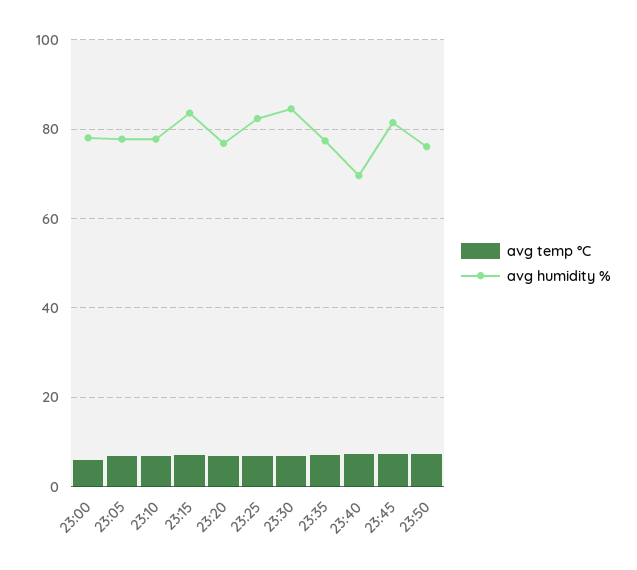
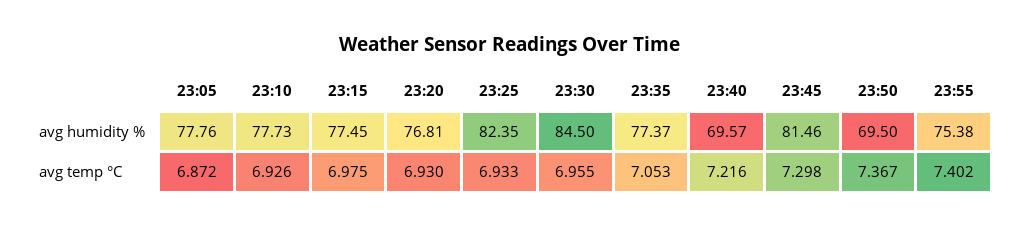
avg temp °C, 23:00: 6 -> none
avg humidity %, 23:00: 78 -> none
avg humidity %, 23:15: 84 -> 77.45
avg humidity %, 23:50: 76 -> 69.5
avg humidity %, 23:55: none -> 75.38
avg temp °C, 23:55: none -> 7.402

